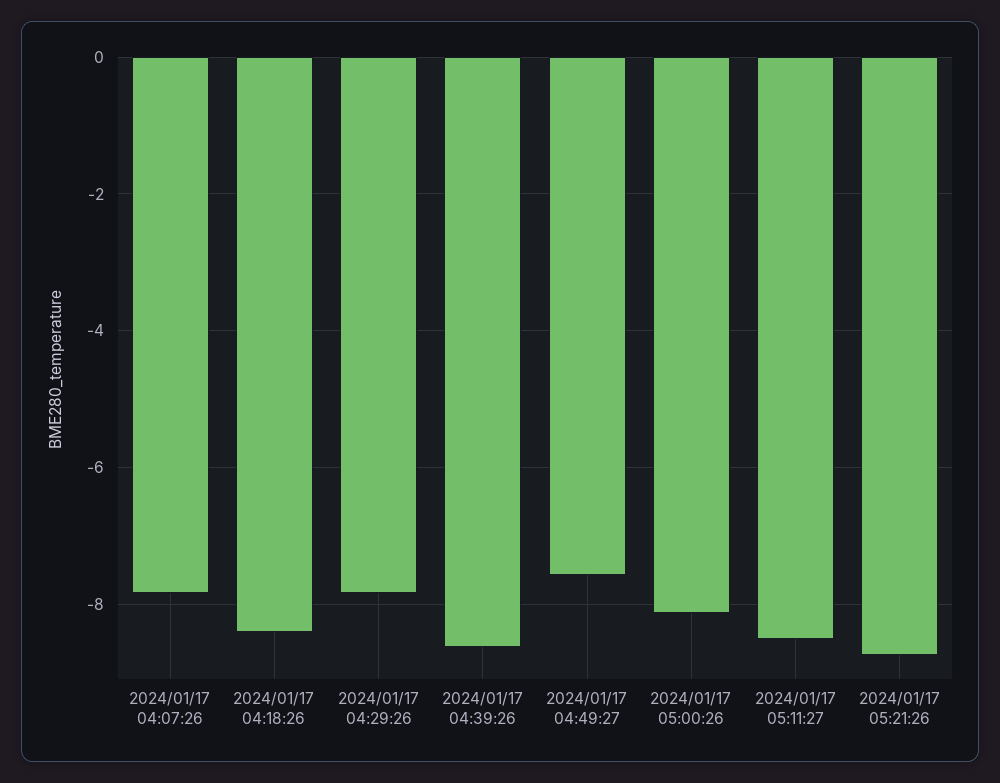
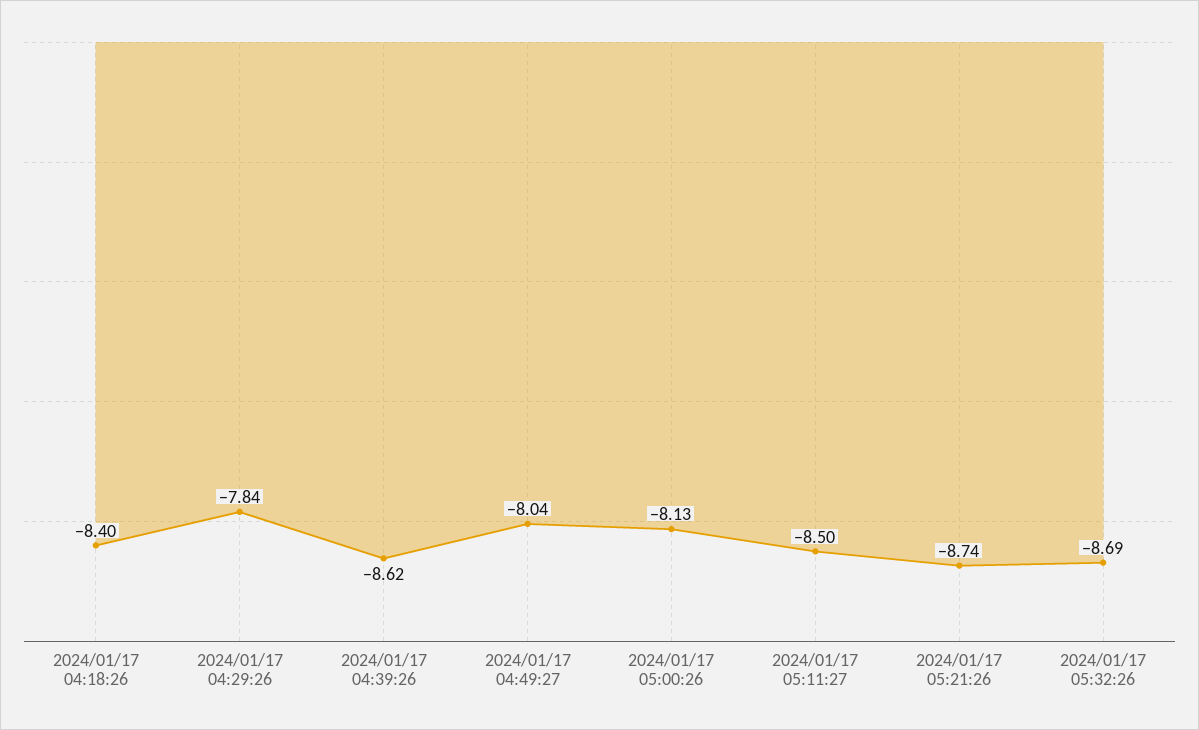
2024/01/17 04:07:26: -7.8 -> none
2024/01/17 04:49:27: -7.6 -> -8.04
2024/01/17 05:32:26: none -> -8.69

